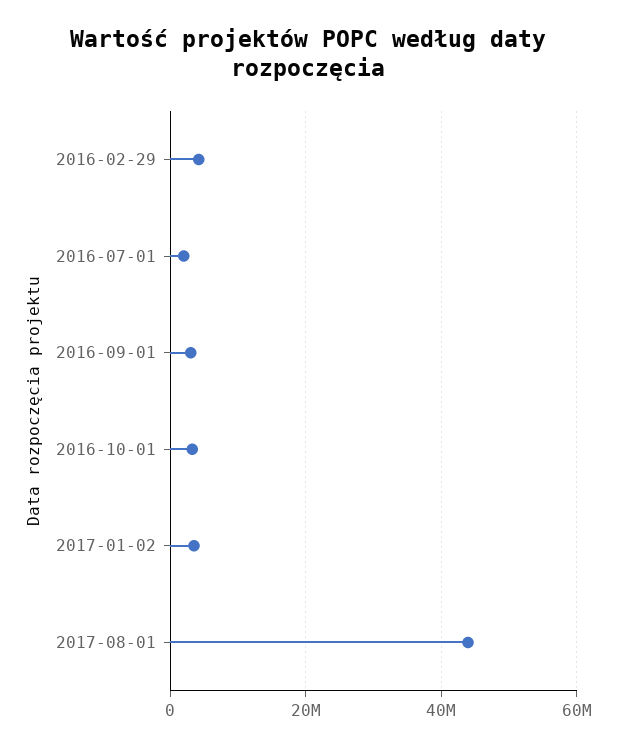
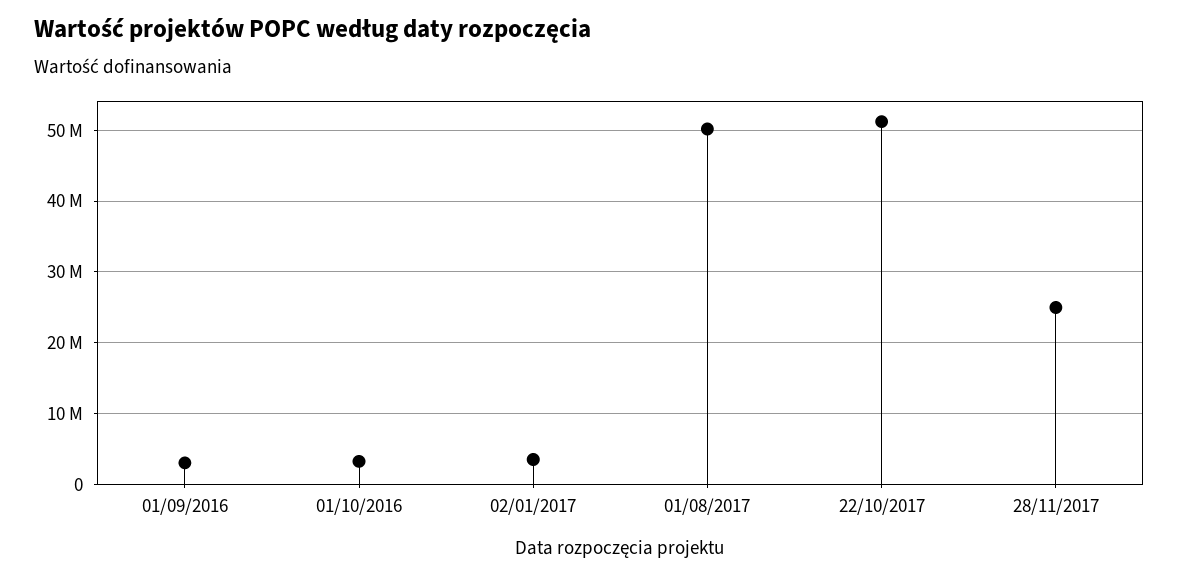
2016-02-29: 4000000 -> none
2016-07-01: 2000000 -> none
2017-08-01: 44000000 -> 50000000
22/10/2017: none -> 51000000
28/11/2017: none -> 25000000

